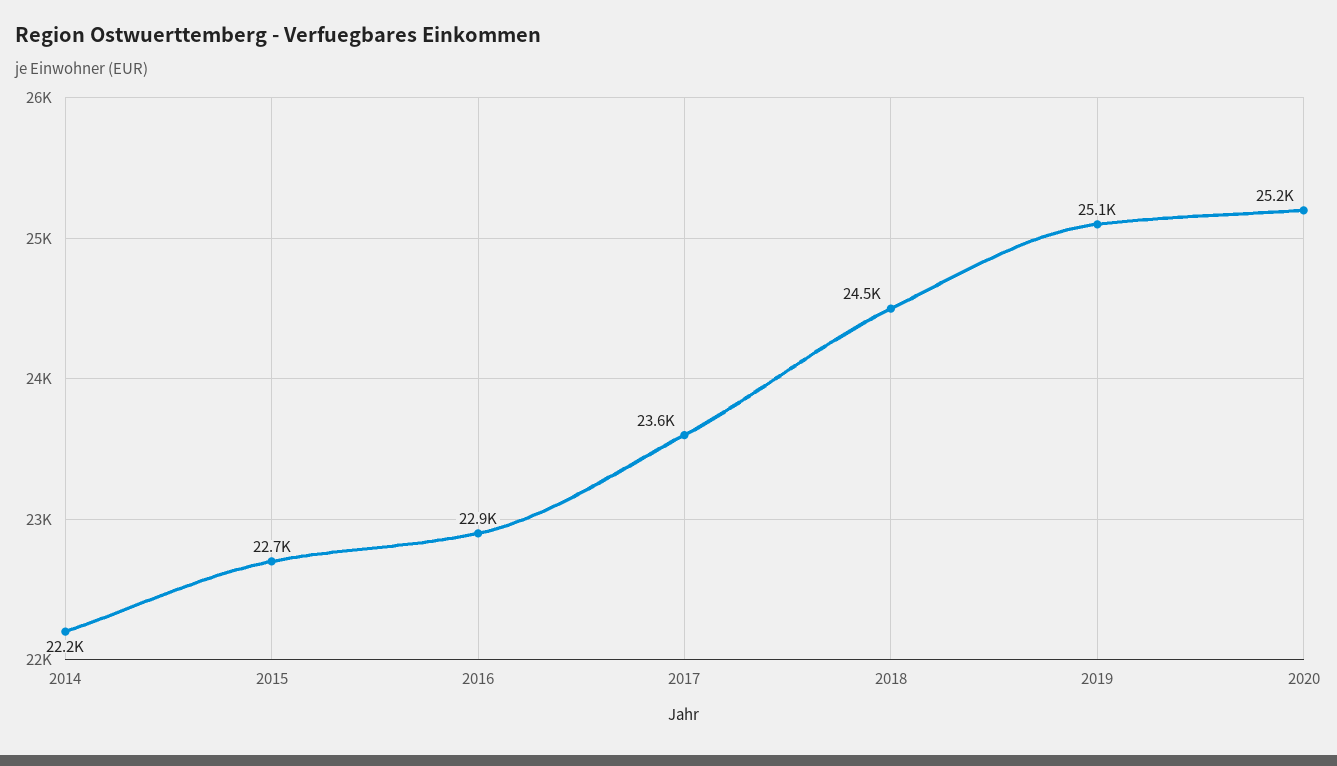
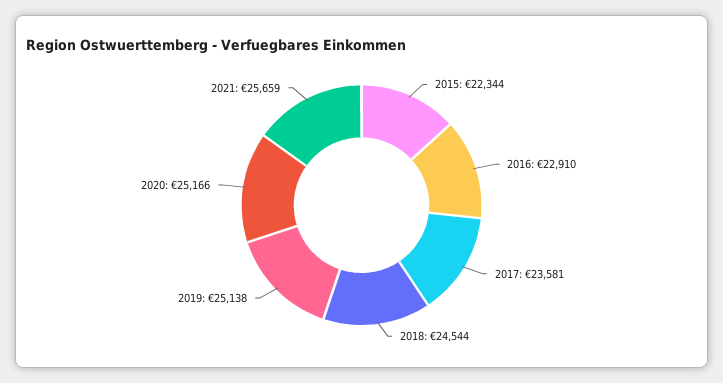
2014: 22200 -> none
2015: 22700 -> 22344
2021: none -> 25659

